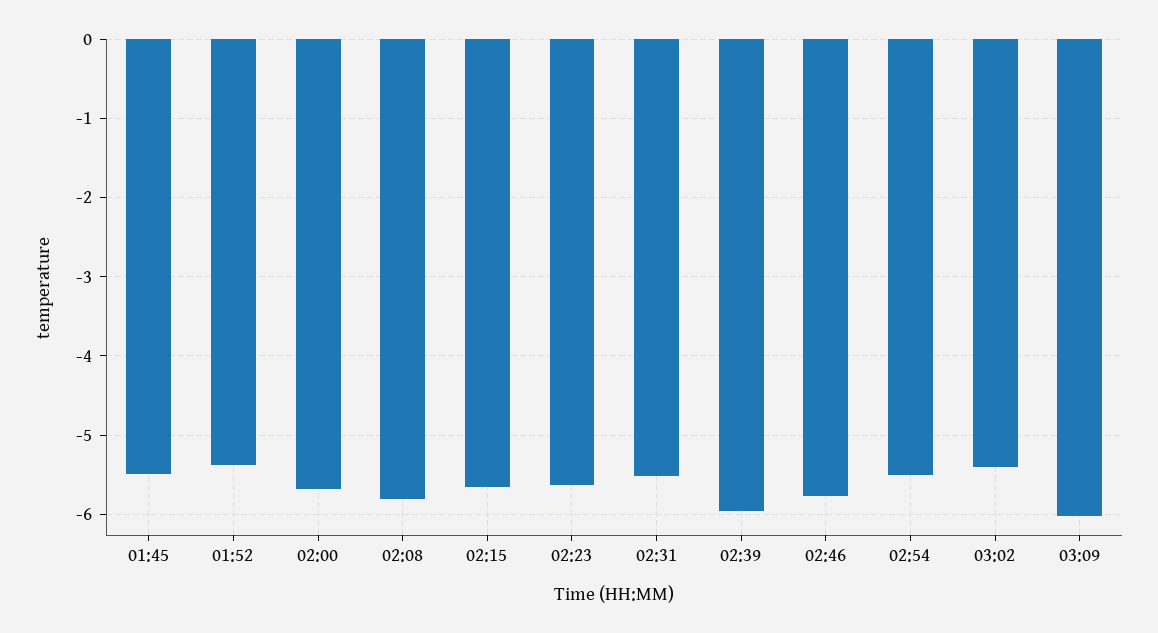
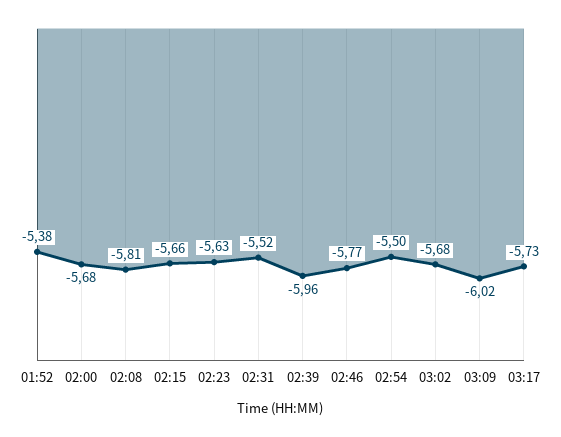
01:45: -5.5 -> none
03:02: -5.4 -> -5.68
03:17: none -> -5.73

